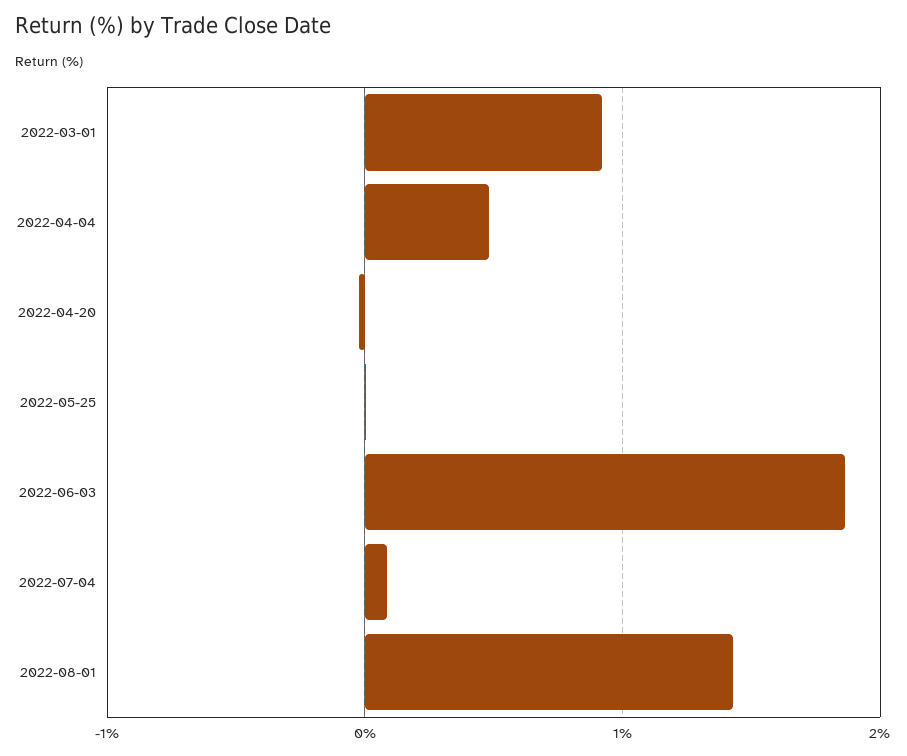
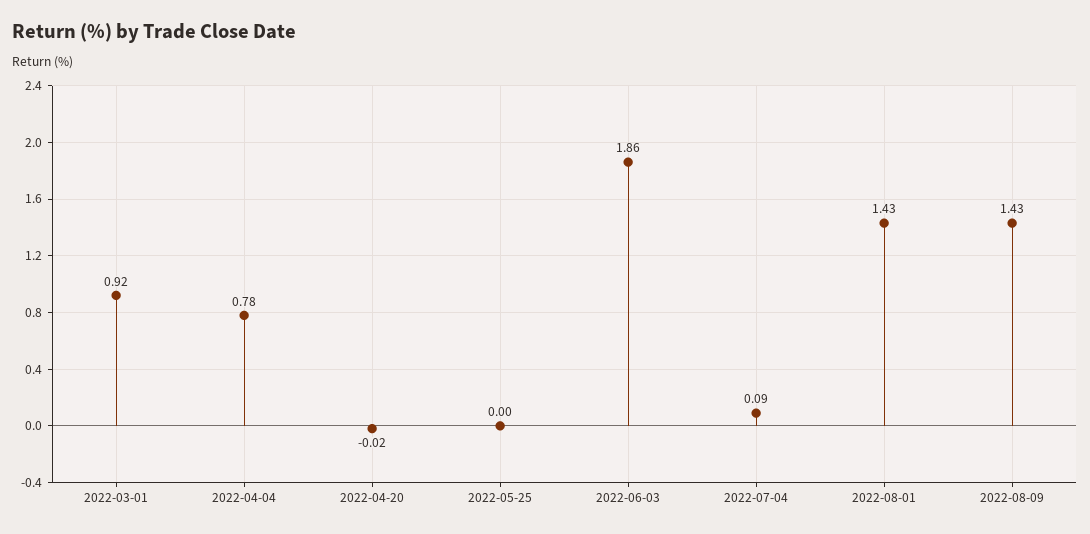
2022-04-04: 0.5 -> 0.78
2022-08-09: none -> 1.43

